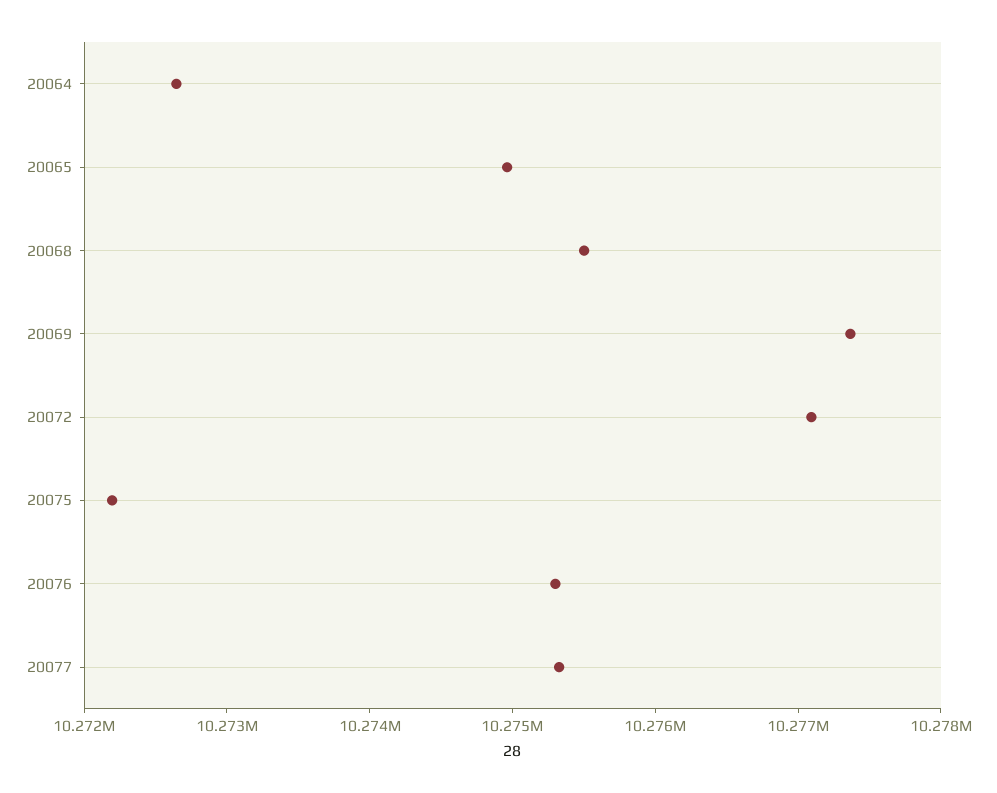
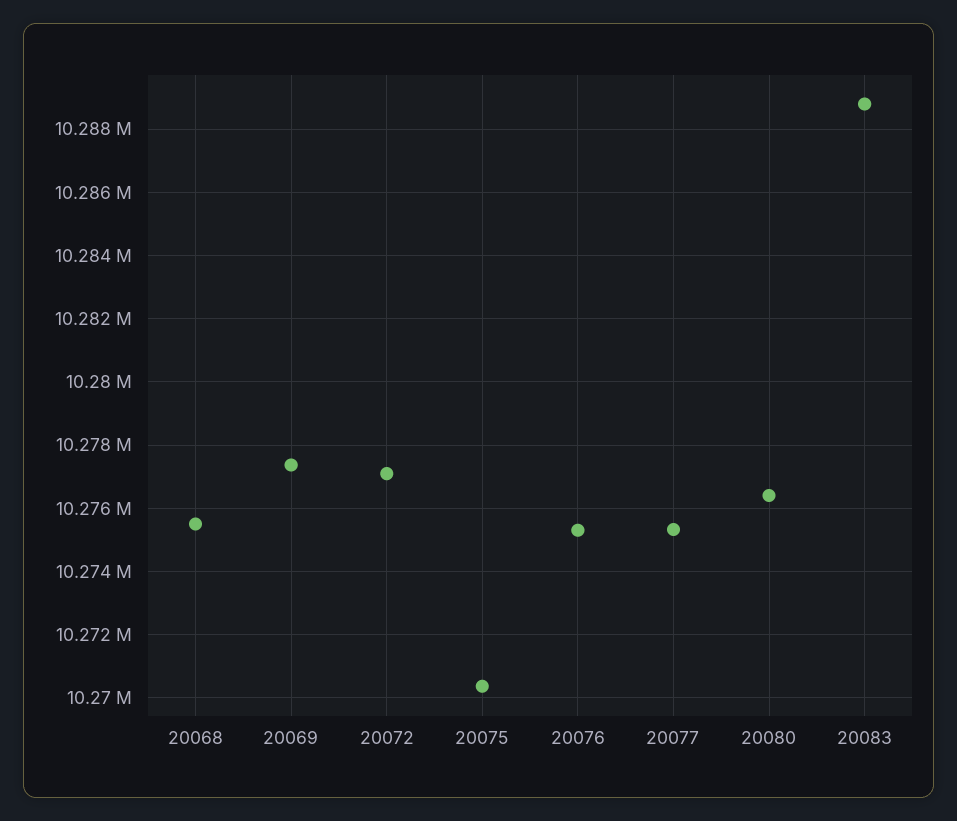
20064: 10272600 -> none
20065: 10275000 -> none
20075: 10272200 -> 10270400
20080: none -> 10276400
20083: none -> 10288800

